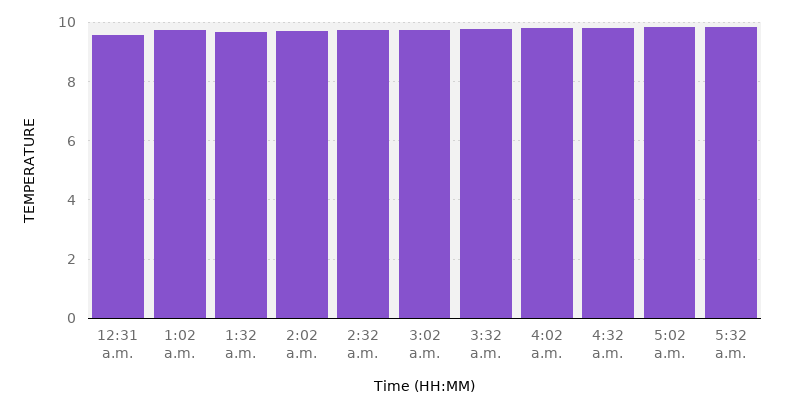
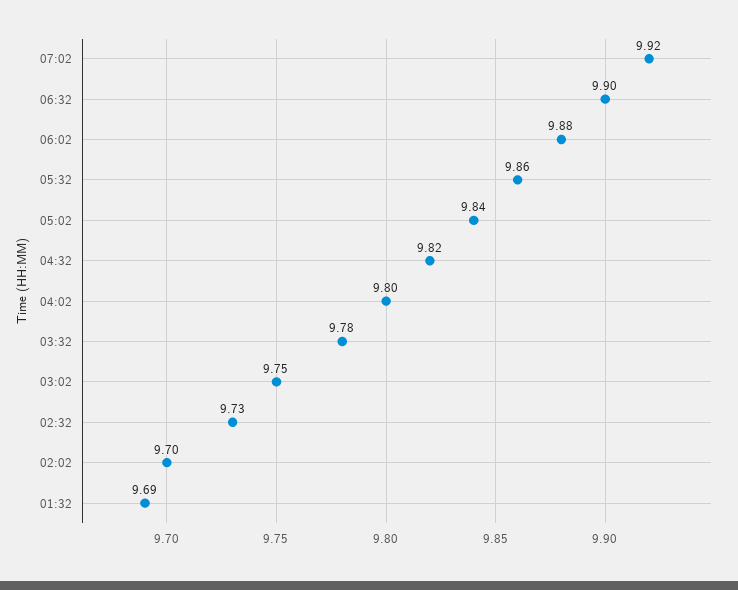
12:31 a.m.: 9.5 -> none
1:02 a.m.: 9.75 -> none
07:02: none -> 9.92
06:32: none -> 9.9
06:02: none -> 9.88

